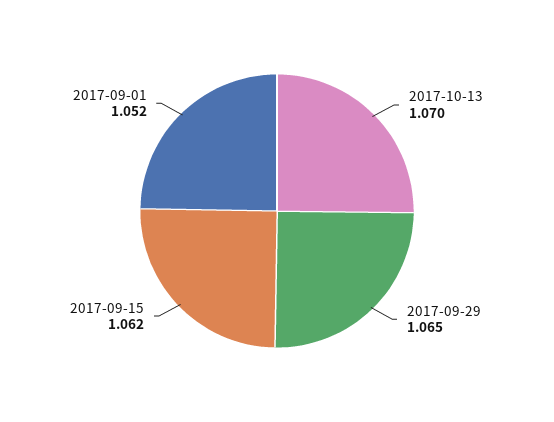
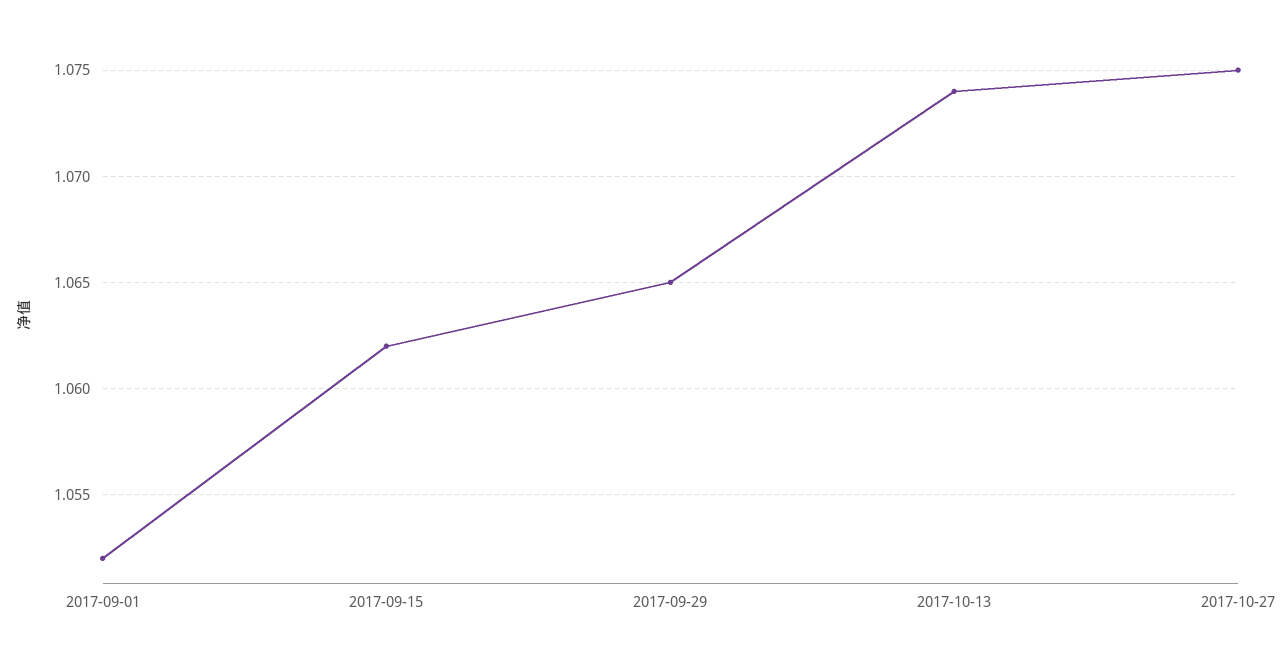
2017-10-13: 1.07 -> 1.074
2017-10-27: none -> 1.075

